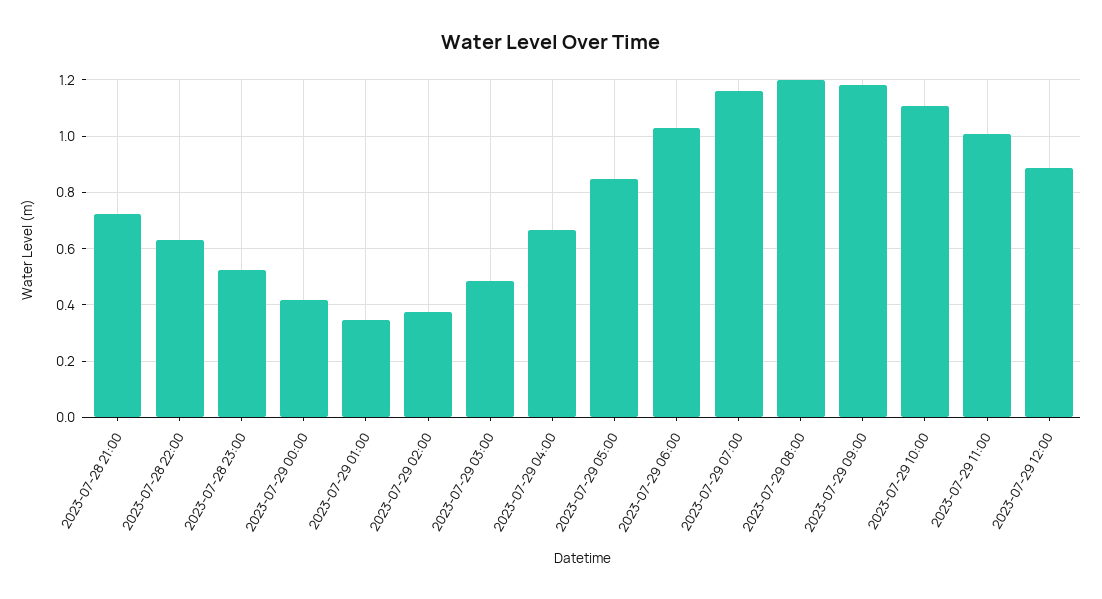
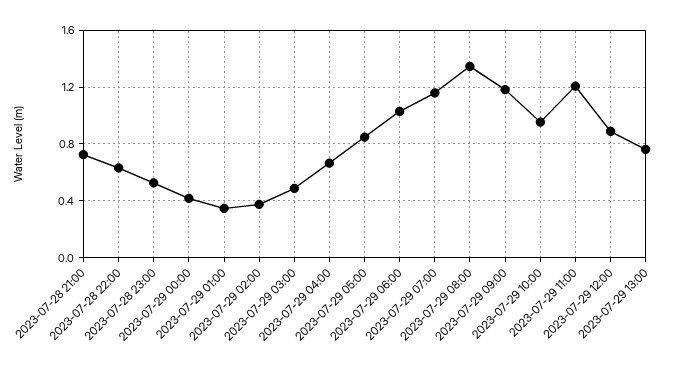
2023-07-29 08:00: 1.2 -> 1.35
2023-07-29 10:00: 1.1 -> 0.95
2023-07-29 11:00: 1 -> 1.2
2023-07-29 13:00: none -> 0.75

